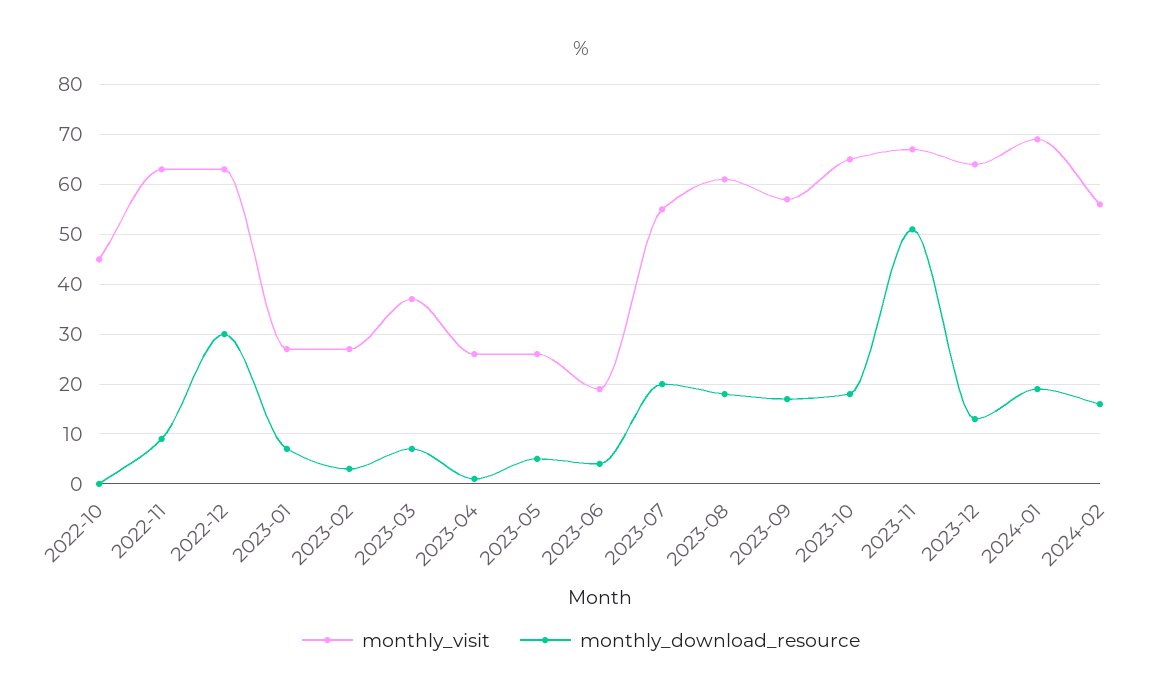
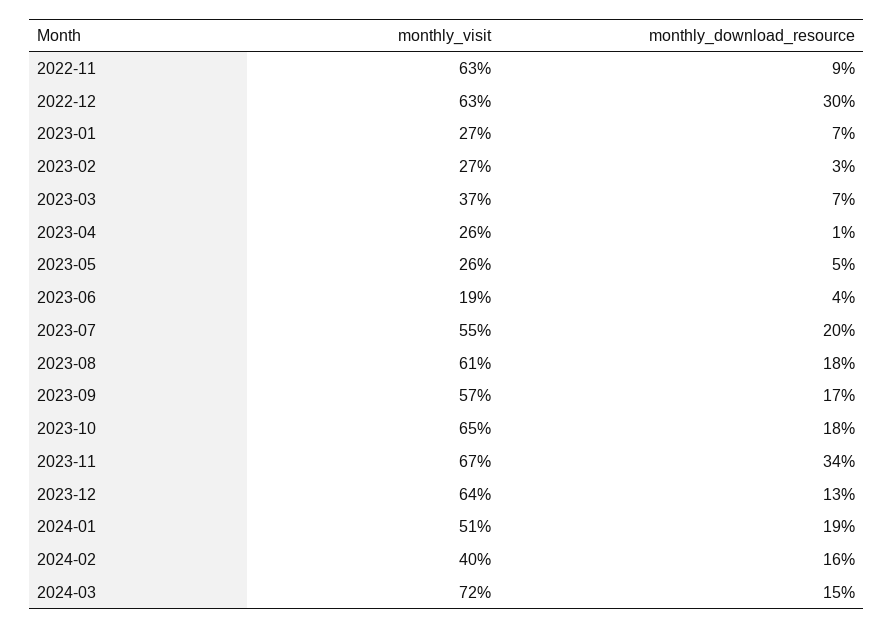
monthly_visit, 2022-10: 45 -> none
monthly_download_resource, 2022-10: 0 -> none
monthly_download_resource, 2023-11: 50 -> 34
monthly_visit, 2024-01: 70 -> 51
monthly_visit, 2024-02: 55 -> 40
monthly_visit, 2024-03: none -> 72
monthly_download_resource, 2024-03: none -> 15

